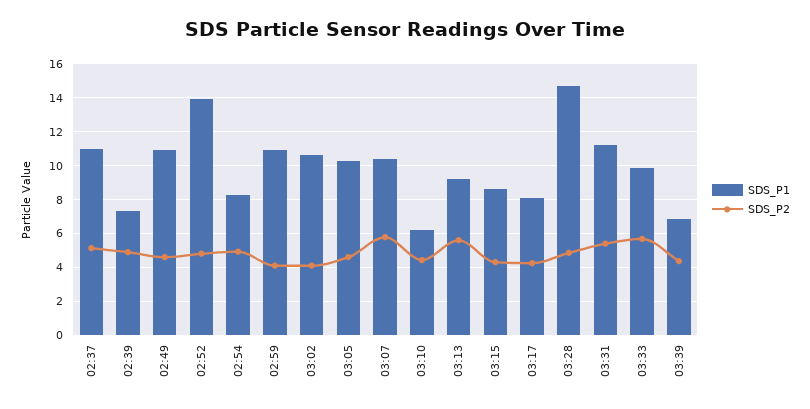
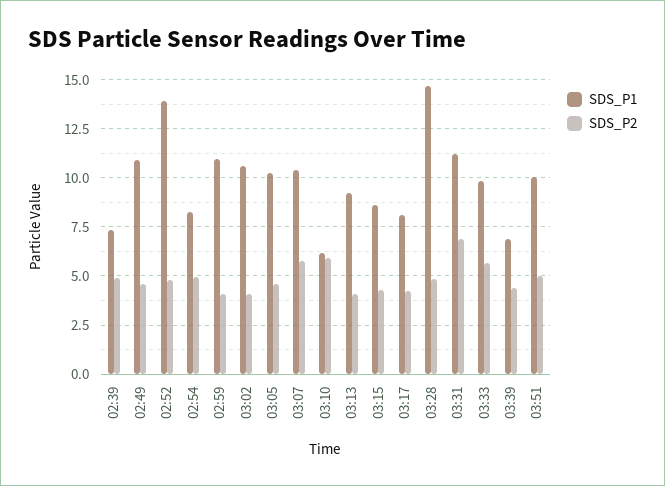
SDS_P1, 02:37: 11 -> none
SDS_P2, 02:37: 5 -> none
SDS_P2, 03:10: 4.5 -> 6
SDS_P2, 03:13: 5.5 -> 4
SDS_P2, 03:31: 5.5 -> 7
SDS_P1, 03:51: none -> 10
SDS_P2, 03:51: none -> 5

